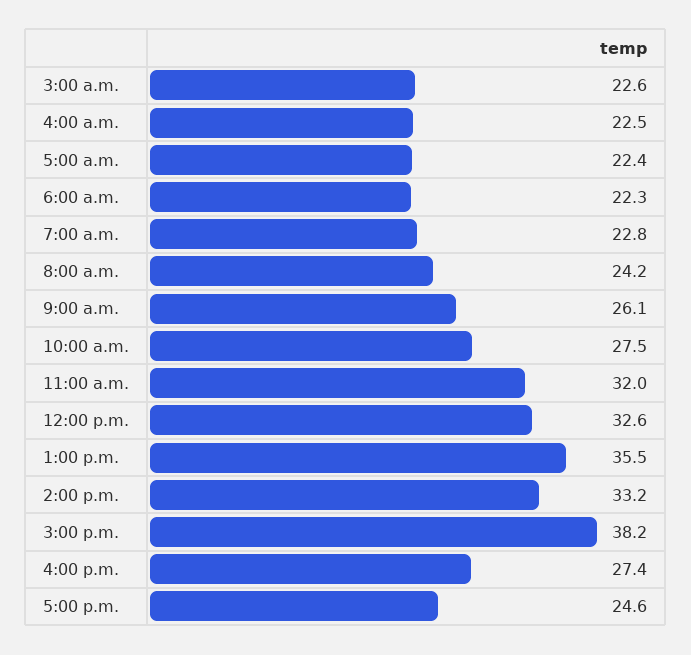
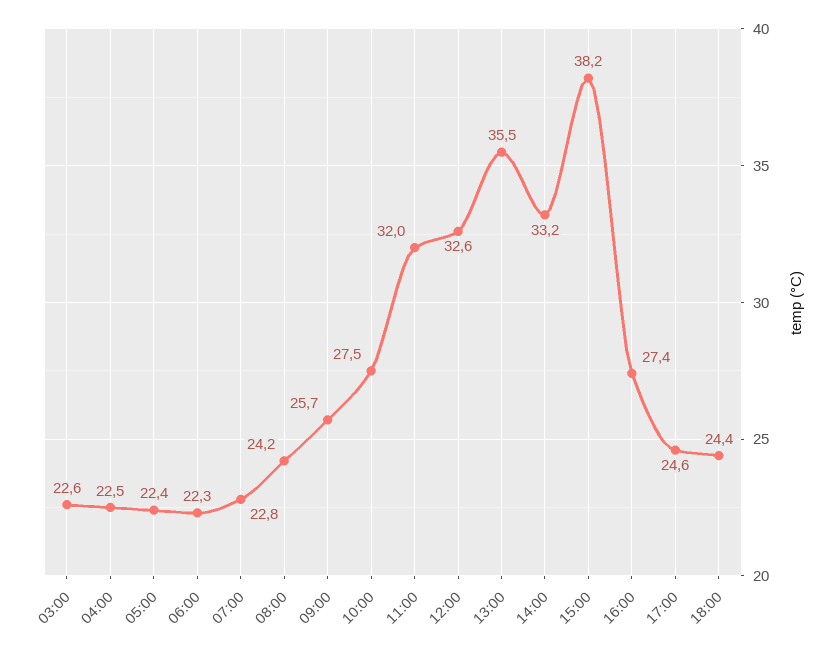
9:00 a.m.: 26.1 -> 25.7
18:00: none -> 24.4

